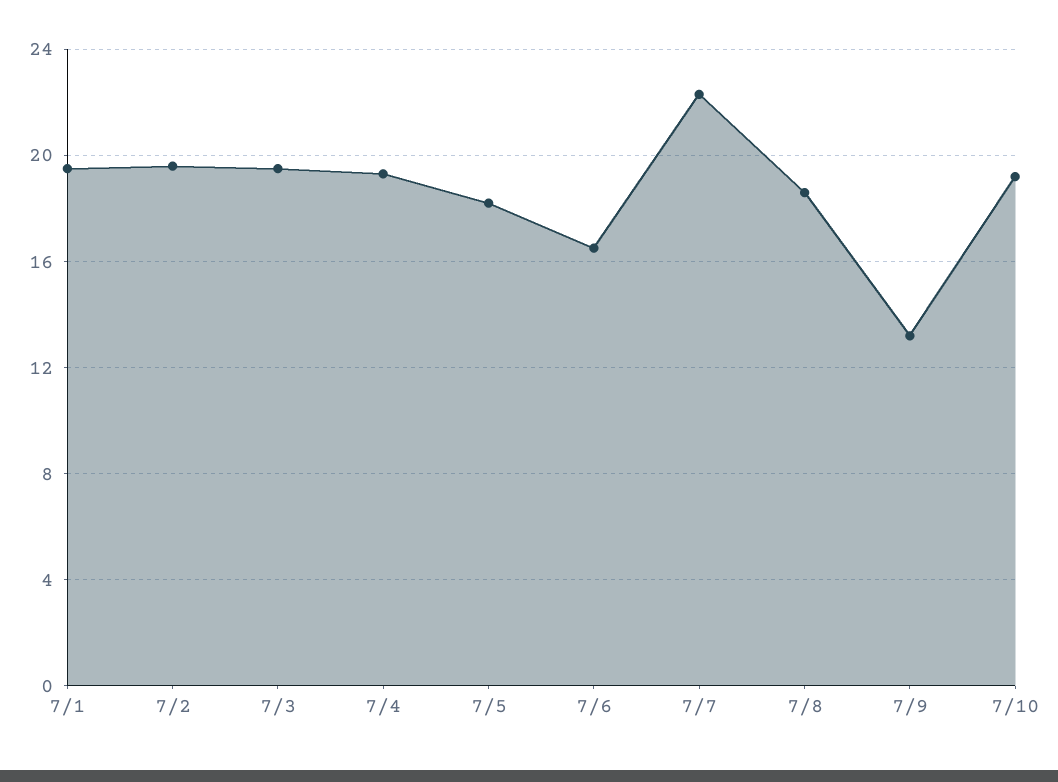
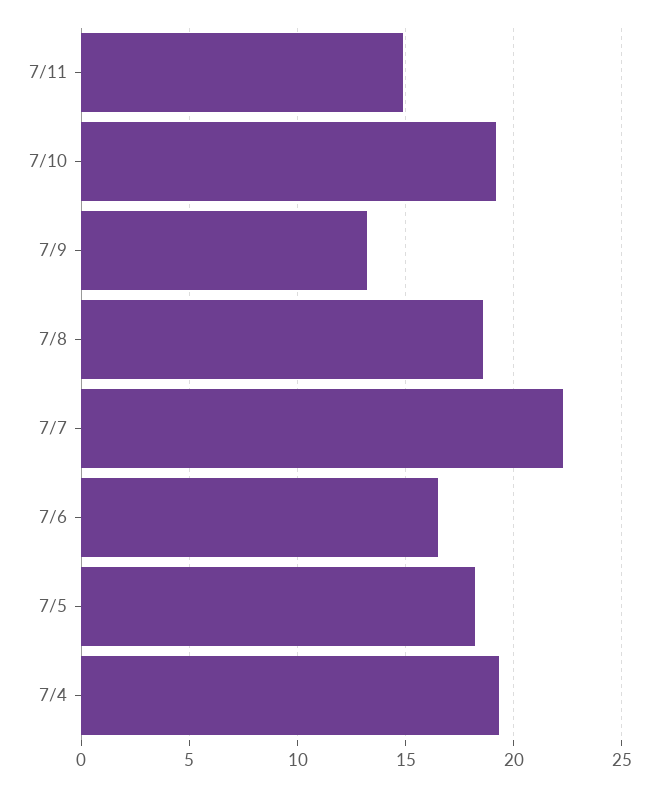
7/1: 19.5 -> none
7/2: 19.5 -> none
7/3: 19.5 -> none
7/11: none -> 15

